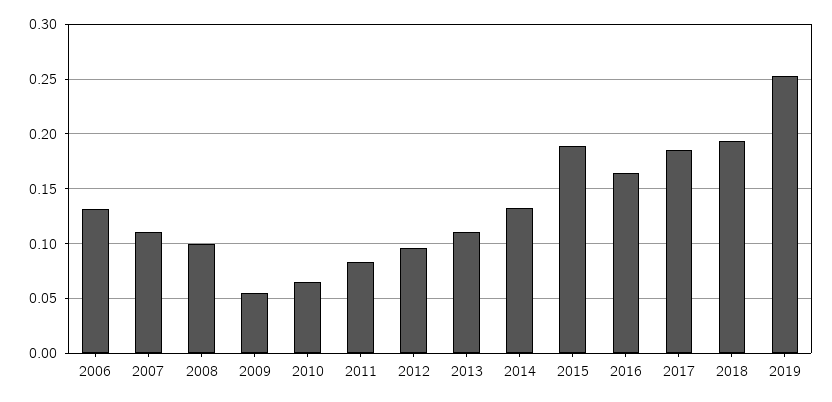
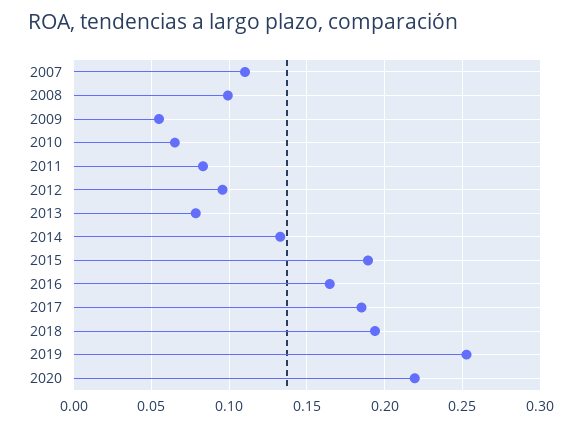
2006: 0.13 -> none
2013: 0.11 -> 0.08
2020: none -> 0.22

